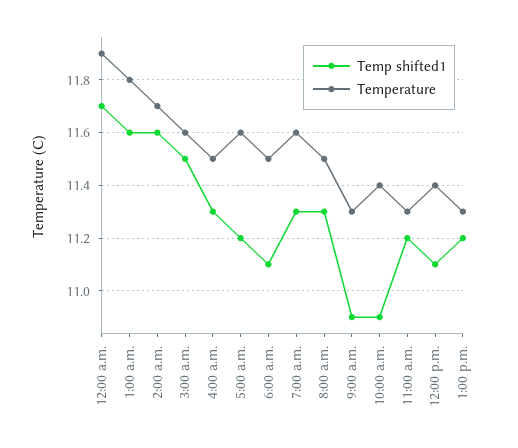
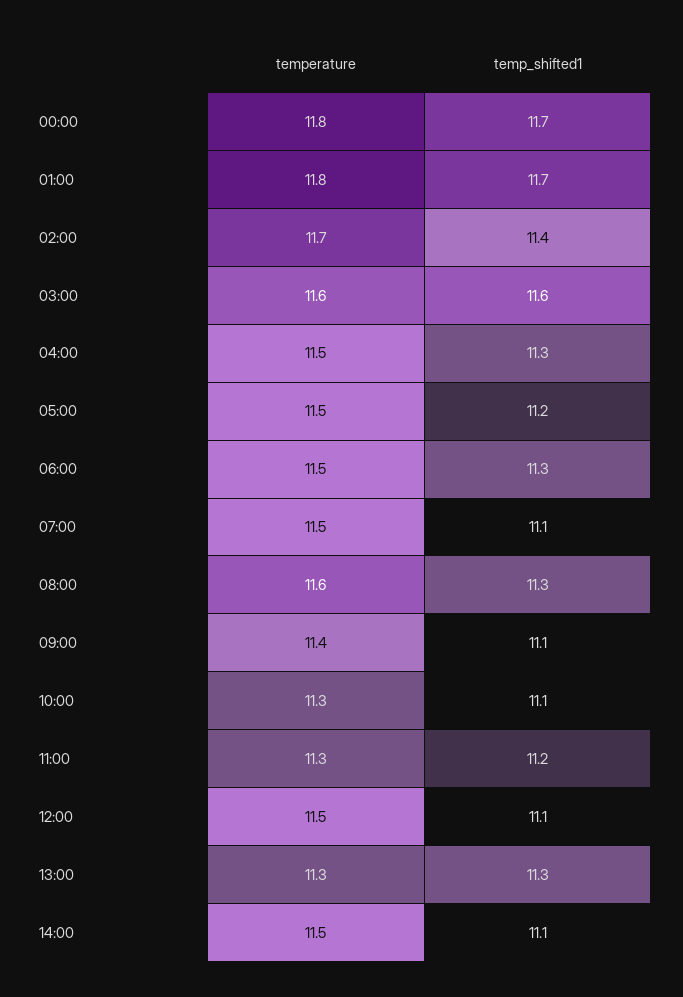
Temperature, 12:00 a.m.: 11.9 -> 11.8
Temp shifted1, 1:00 a.m.: 11.6 -> 11.7
Temp shifted1, 2:00 a.m.: 11.6 -> 11.4
Temp shifted1, 3:00 a.m.: 11.5 -> 11.6
Temperature, 5:00 a.m.: 11.6 -> 11.5
Temp shifted1, 6:00 a.m.: 11.1 -> 11.3
Temp shifted1, 7:00 a.m.: 11.3 -> 11.1
Temperature, 7:00 a.m.: 11.6 -> 11.5
Temperature, 8:00 a.m.: 11.5 -> 11.6
Temp shifted1, 9:00 a.m.: 10.9 -> 11.1
Temperature, 9:00 a.m.: 11.3 -> 11.4
Temp shifted1, 10:00 a.m.: 10.9 -> 11.1
Temperature, 10:00 a.m.: 11.4 -> 11.3
Temperature, 12:00 p.m.: 11.4 -> 11.5
Temp shifted1, 1:00 p.m.: 11.2 -> 11.3
Temperature, 14:00: none -> 11.5
Temp shifted1, 14:00: none -> 11.1

